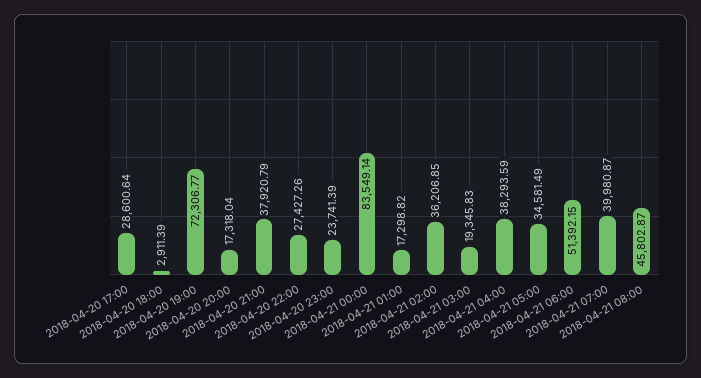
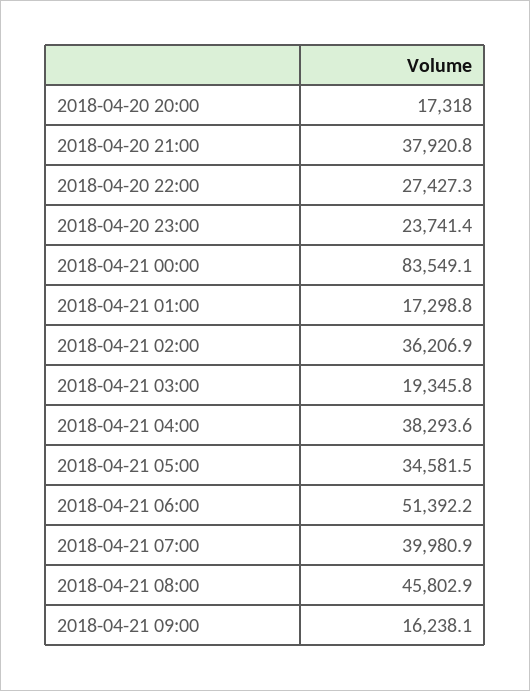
2018-04-20 17:00: 28600.64 -> none
2018-04-20 18:00: 2911.39 -> none
2018-04-20 19:00: 72306.77 -> none
2018-04-21 09:00: none -> 16238.1

